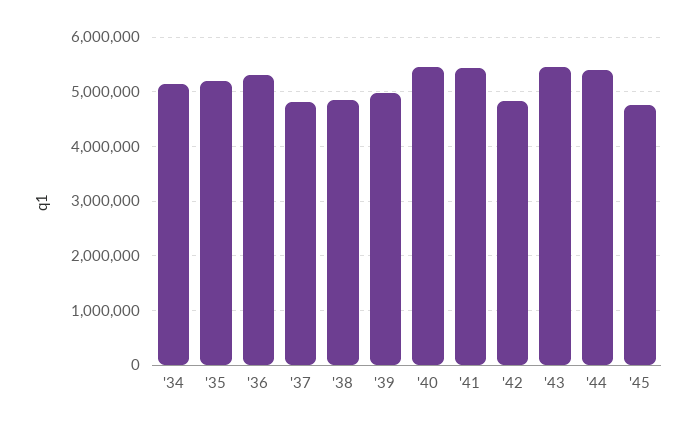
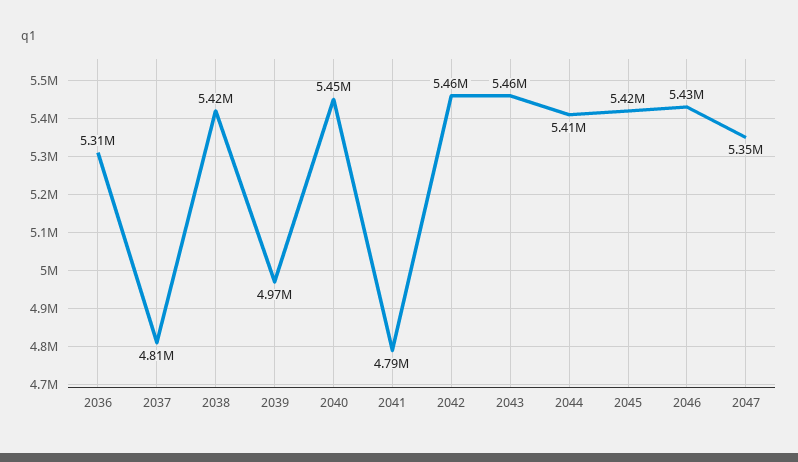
'34: 5200000 -> none
'35: 5200000 -> none
'38: 4800000 -> 5420000
'41: 5400000 -> 4790000
'42: 4800000 -> 5460000
'45: 4800000 -> 5420000
2046: none -> 5430000
2047: none -> 5350000

